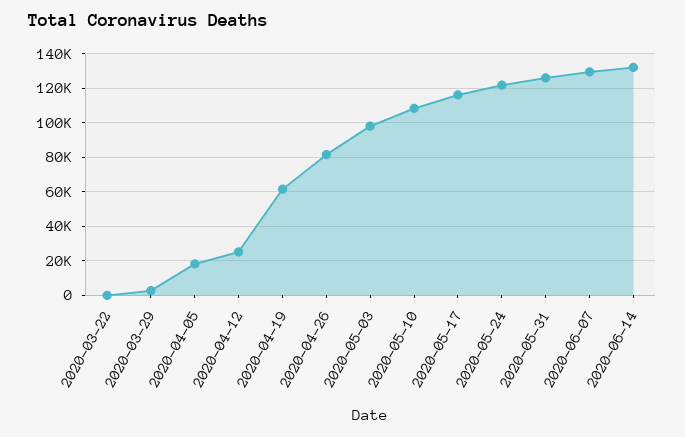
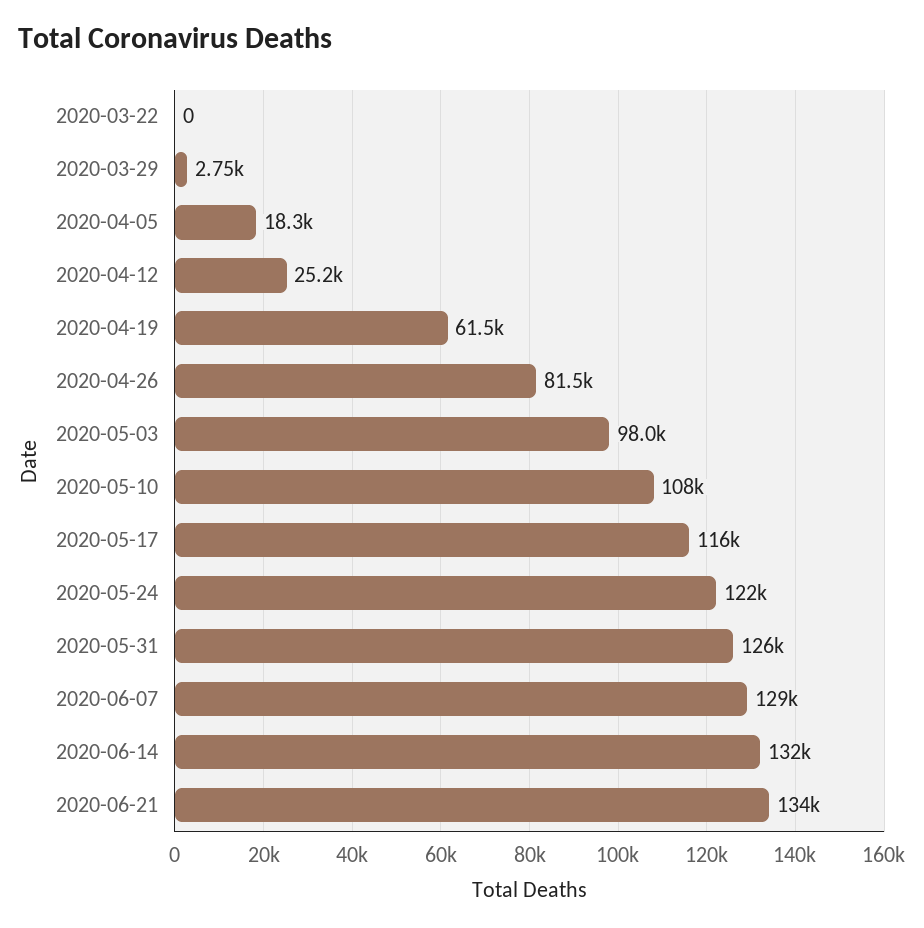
2020-06-21: none -> 134000

